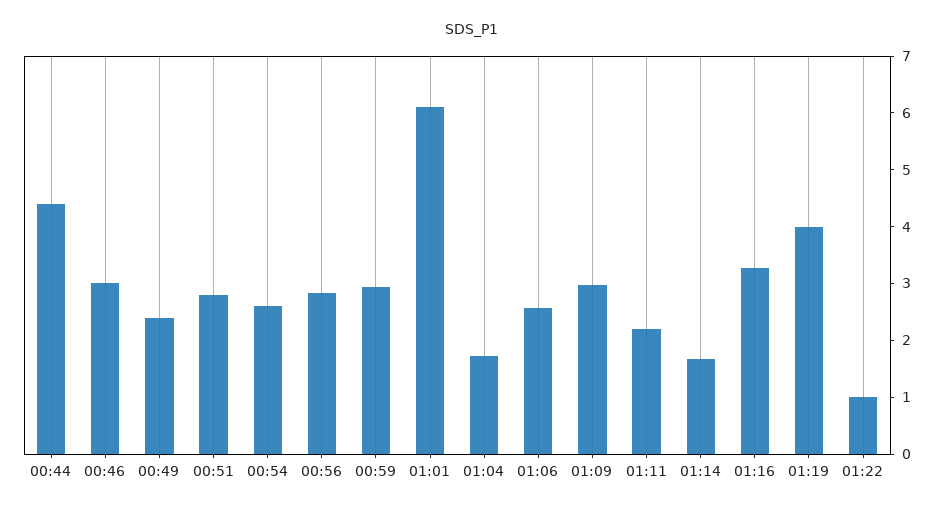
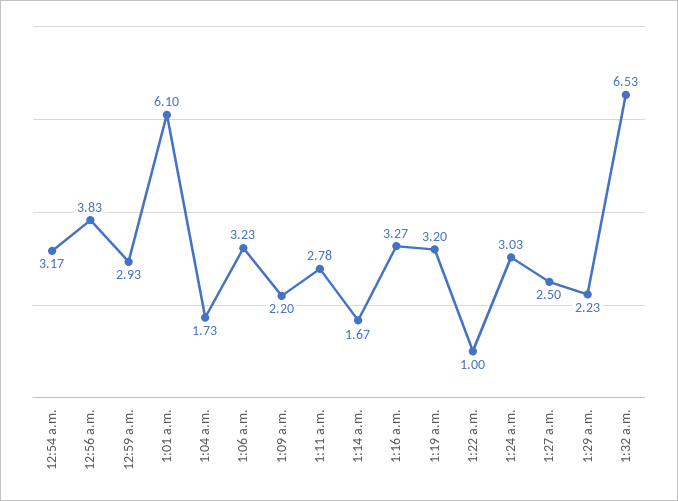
00:44: 4.4 -> none
00:46: 3 -> none
00:49: 2.4 -> none
00:51: 2.8 -> none
00:54: 2.6 -> 3.17
00:56: 2.8 -> 3.83
01:06: 2.6 -> 3.23
01:09: 3 -> 2.2
01:11: 2.2 -> 2.78
01:19: 4 -> 3.2
1:24 a.m.: none -> 3.03
1:27 a.m.: none -> 2.5
1:29 a.m.: none -> 2.23
1:32 a.m.: none -> 6.53

